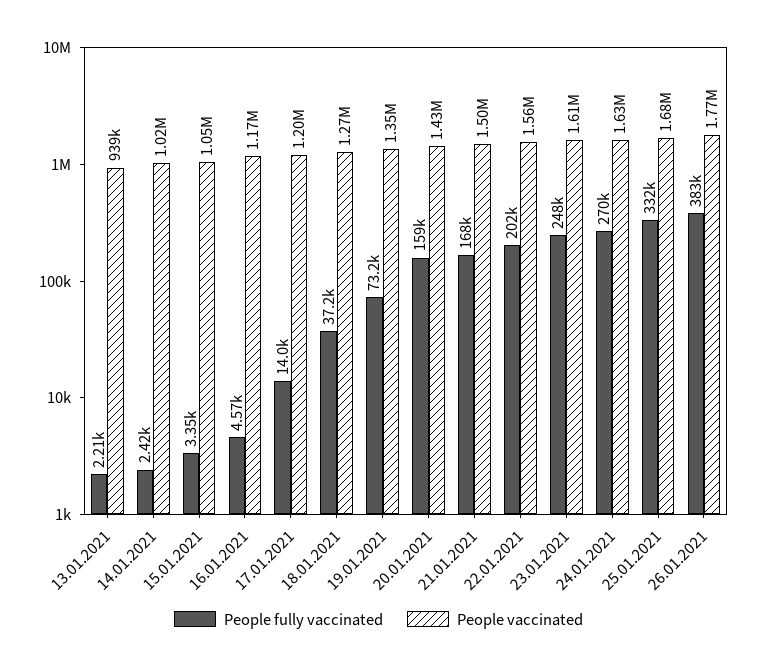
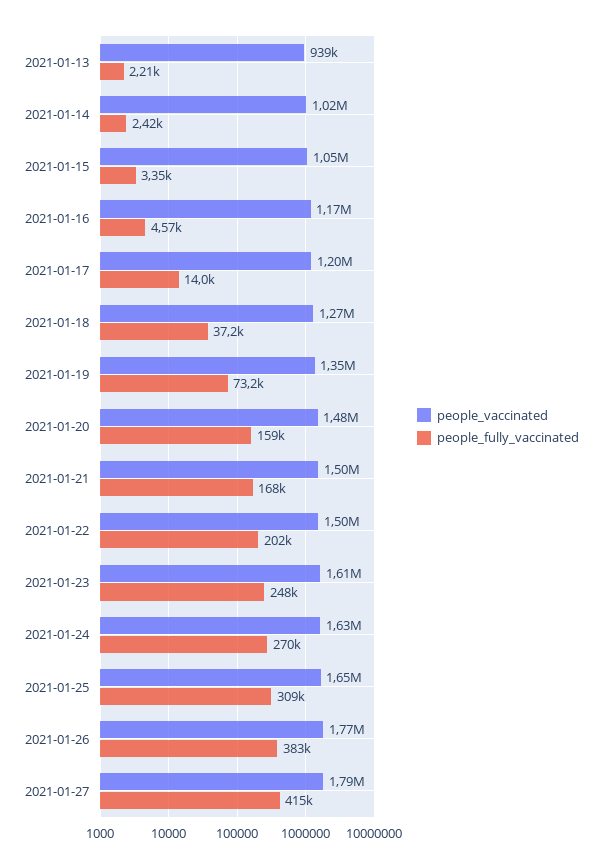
People vaccinated, 20.01.2021: 1430000 -> 1480000
People vaccinated, 22.01.2021: 1560000 -> 1500000
People fully vaccinated, 25.01.2021: 332000 -> 309000
People vaccinated, 25.01.2021: 1680000 -> 1650000
People vaccinated, 2021-01-27: none -> 1790000
People fully vaccinated, 2021-01-27: none -> 415000

